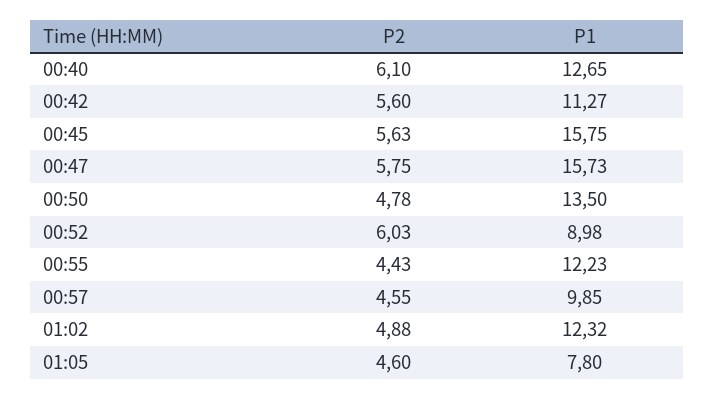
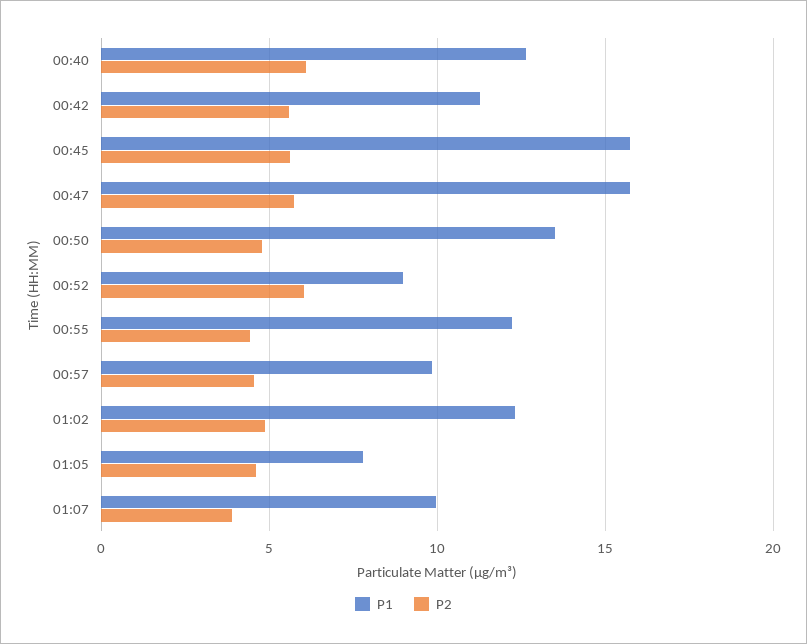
P1, 01:07: none -> 10
P2, 01:07: none -> 4

